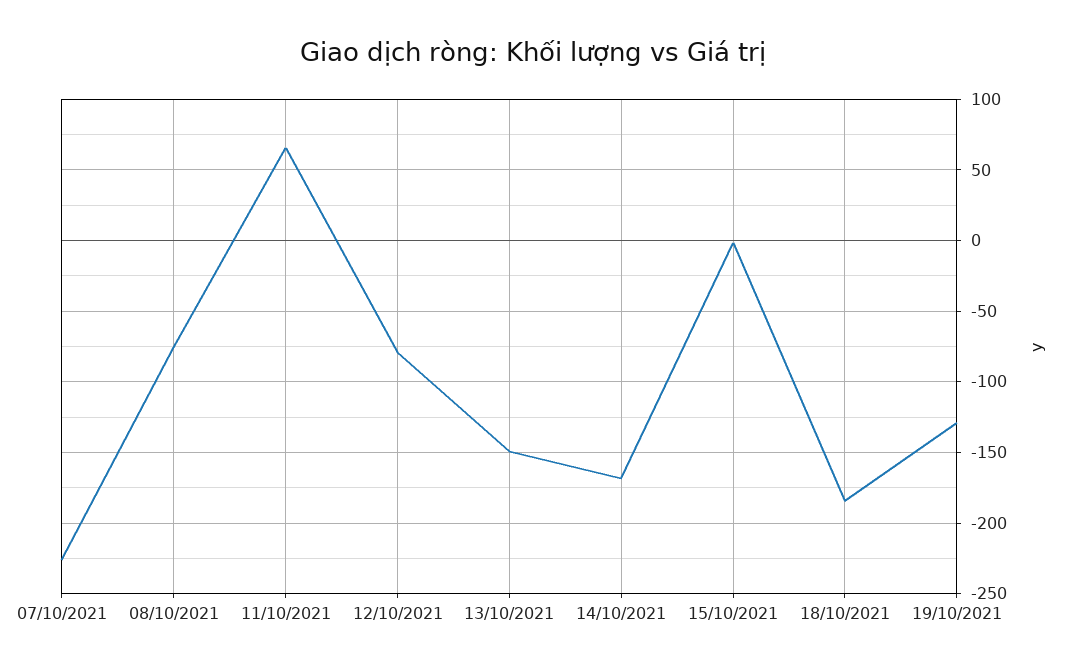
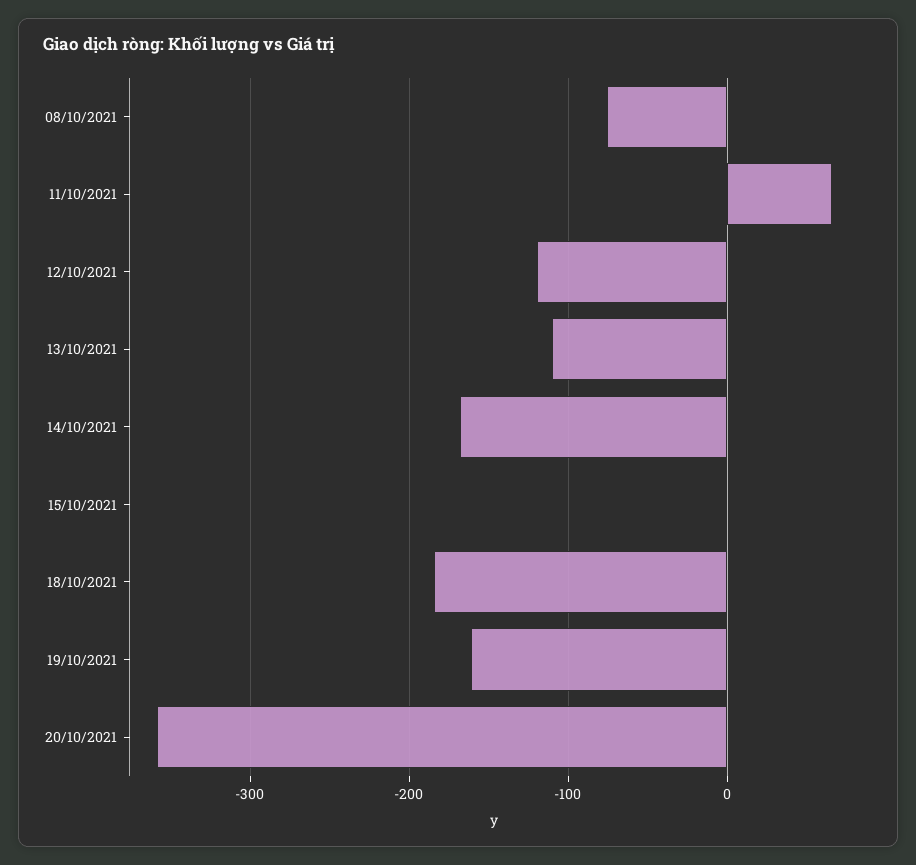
07/10/2021: -225 -> none
12/10/2021: -80 -> -120
13/10/2021: -150 -> -110
19/10/2021: -130 -> -160
20/10/2021: none -> -360

